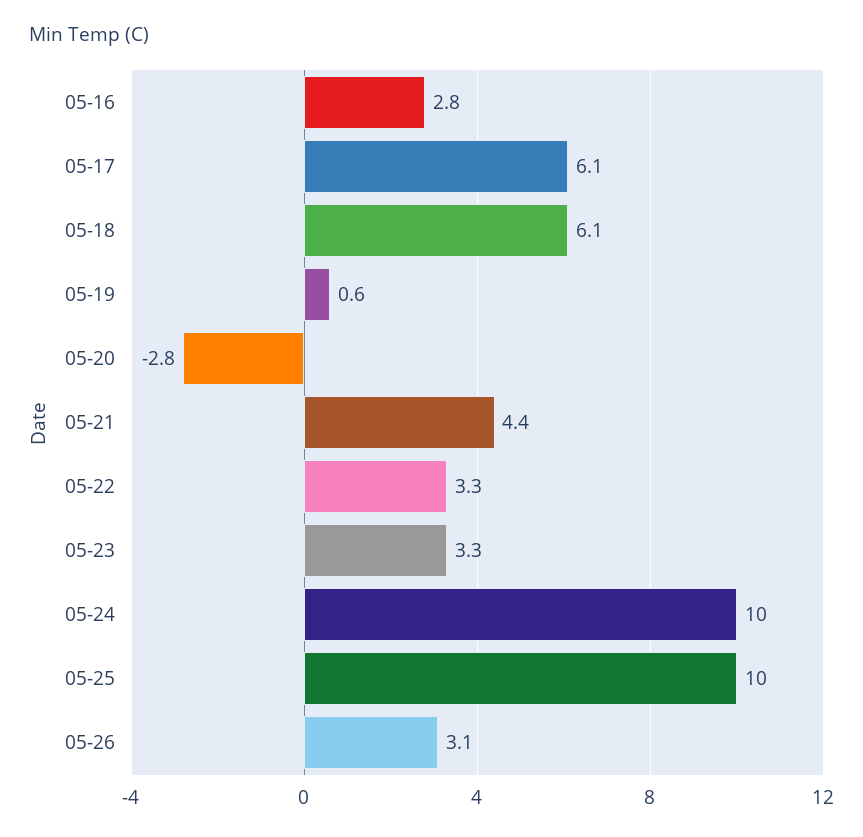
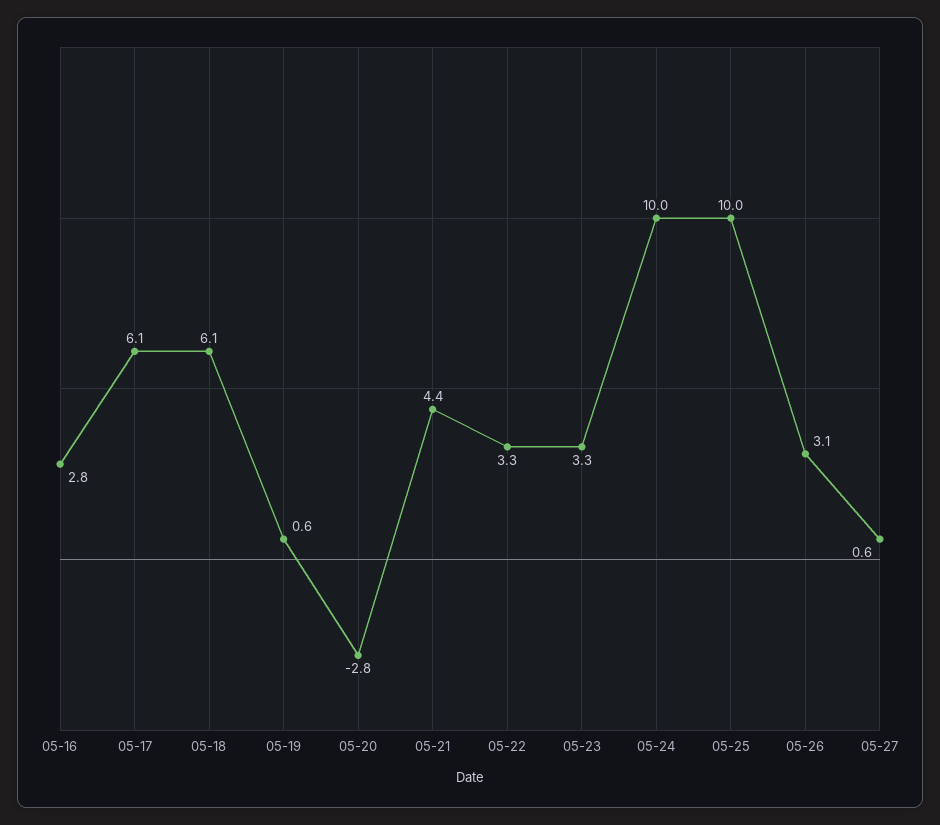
05-27: none -> 0.6

